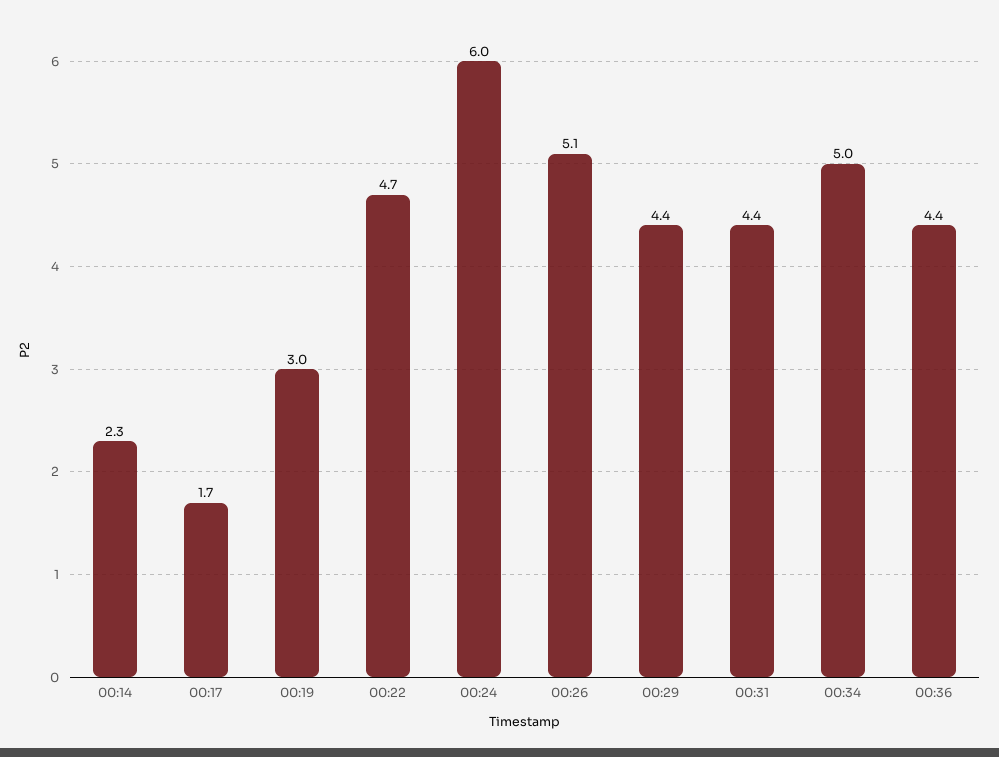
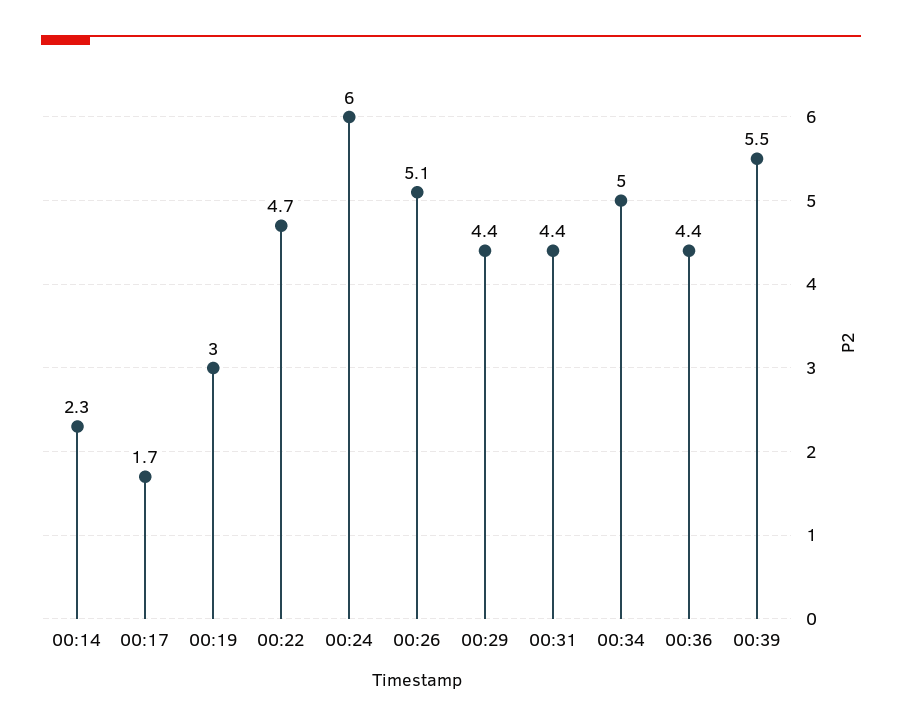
00:39: none -> 5.5

